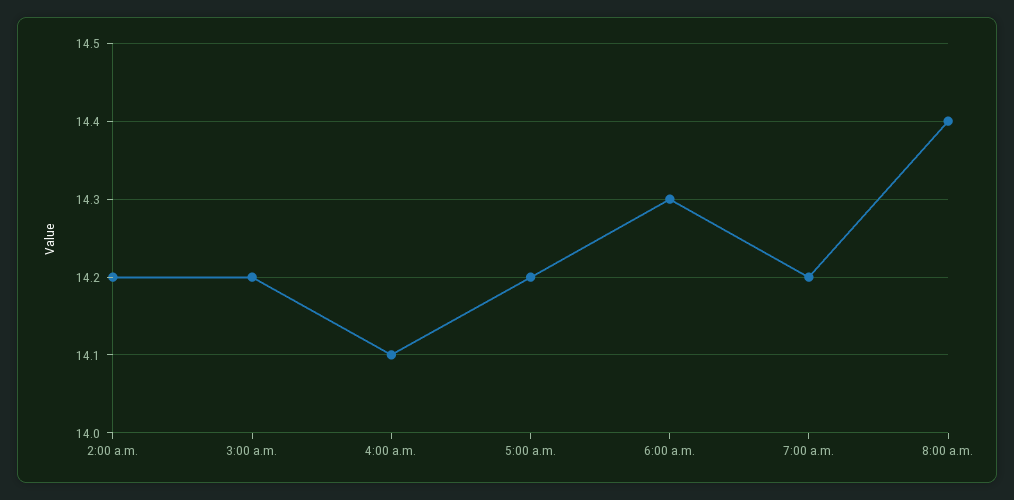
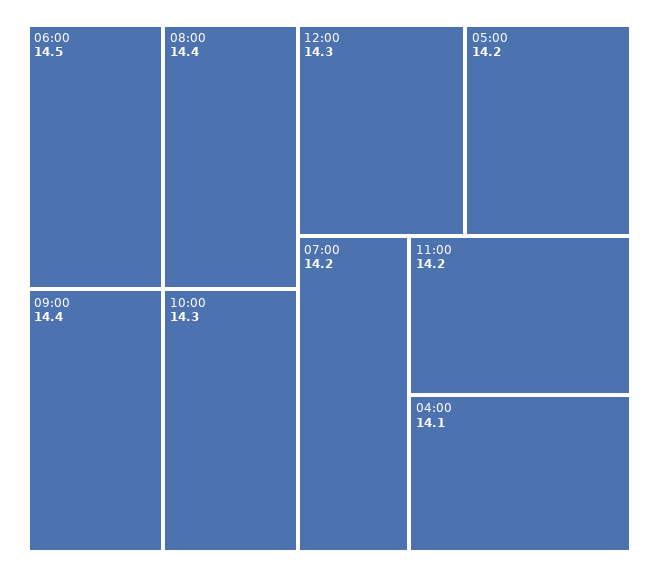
2:00 a.m.: 14.2 -> none
3:00 a.m.: 14.2 -> none
6:00 a.m.: 14.3 -> 14.5
09:00: none -> 14.4
10:00: none -> 14.3
12:00: none -> 14.3
11:00: none -> 14.2

